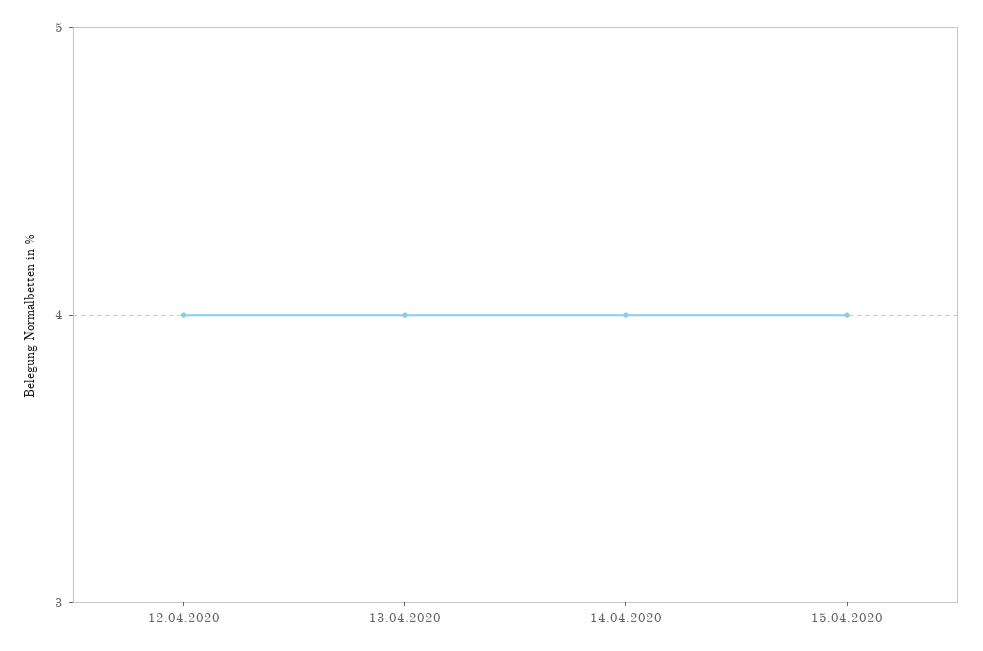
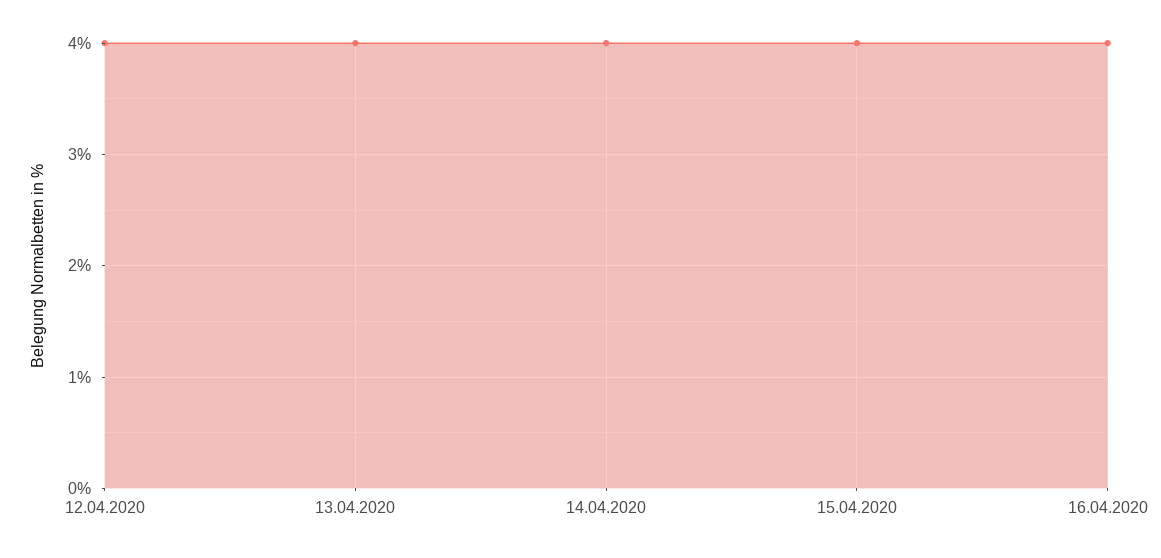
16.04.2020: none -> 4

